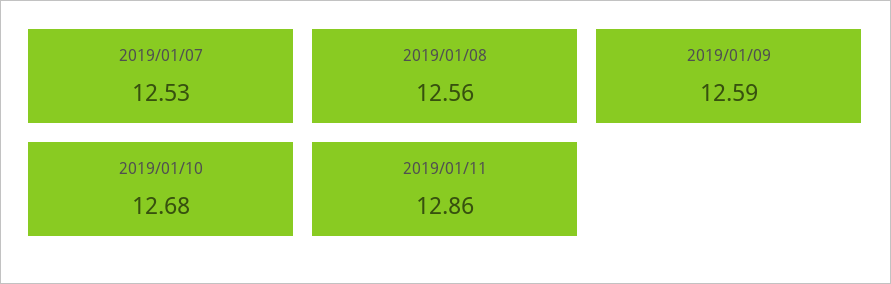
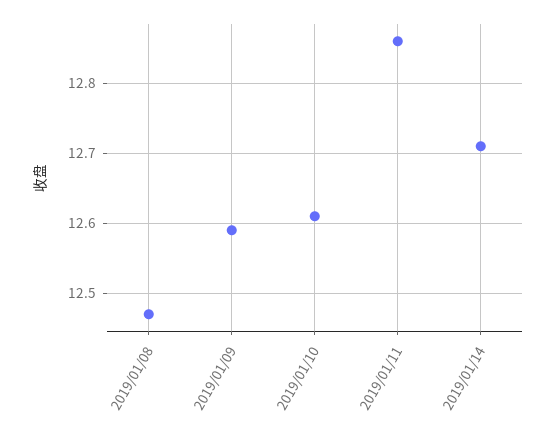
2019/01/07: 12.53 -> none
2019/01/08: 12.56 -> 12.47
2019/01/10: 12.68 -> 12.61
2019/01/14: none -> 12.71

